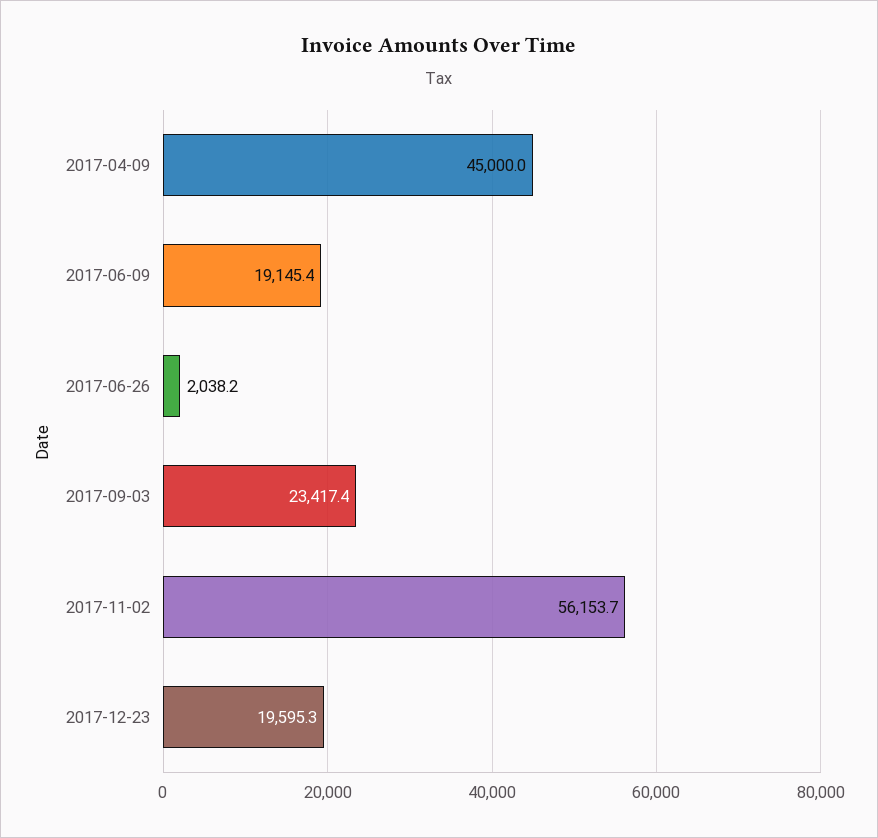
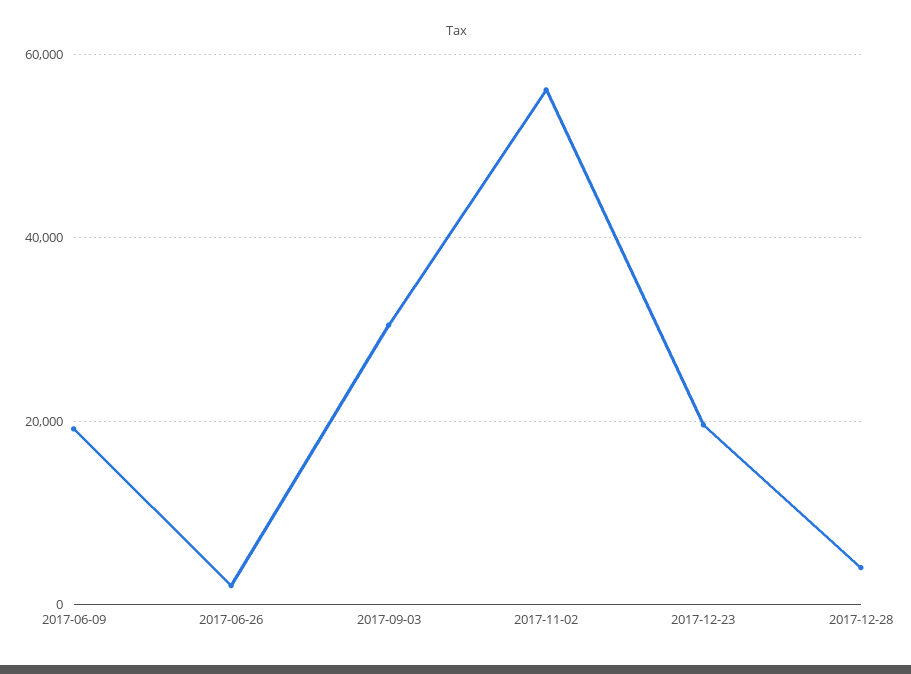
2017-04-09: 45000 -> none
2017-09-03: 23417.4 -> 30000
2017-12-28: none -> 4000

